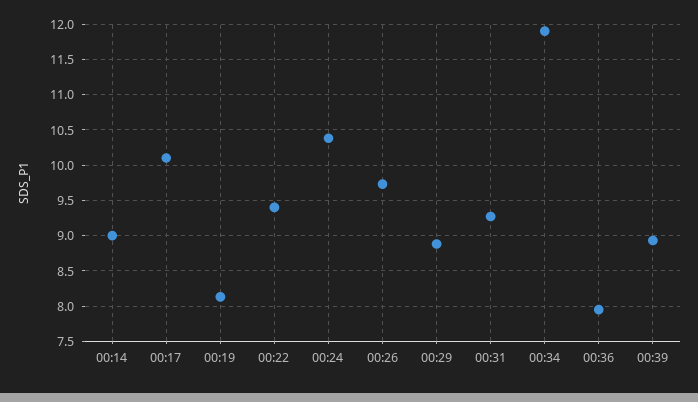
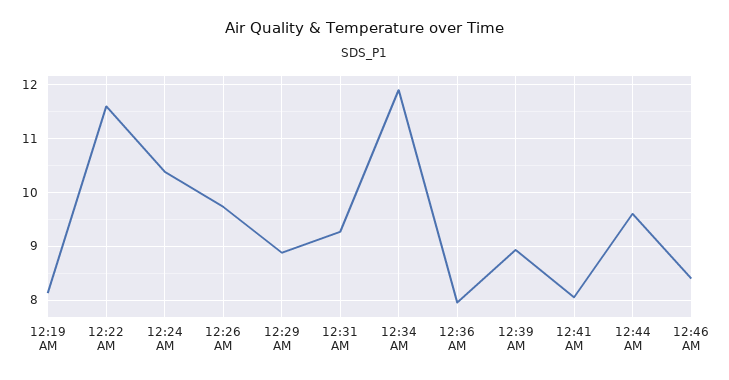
00:14: 9 -> none
00:17: 10.1 -> none
00:22: 9.4 -> 11.6
12:41 AM: none -> 8
12:44 AM: none -> 9.6
12:46 AM: none -> 8.4

